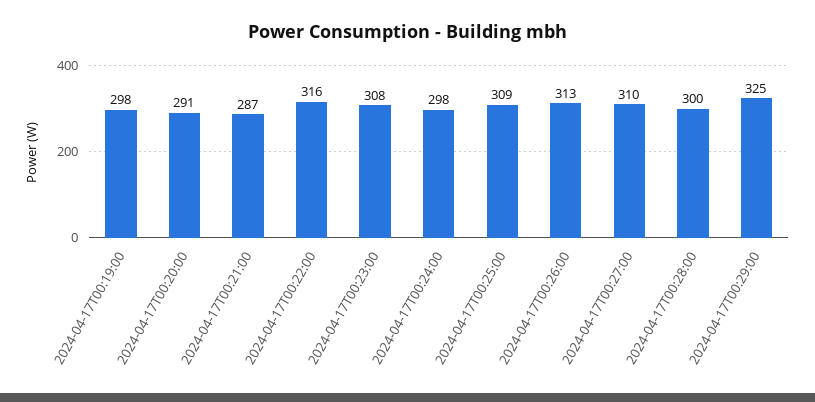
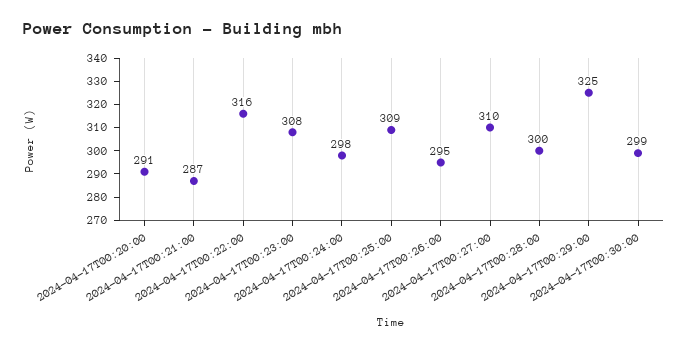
2024-04-17T00:19:00: 298 -> none
2024-04-17T00:26:00: 313 -> 295
2024-04-17T00:30:00: none -> 299

